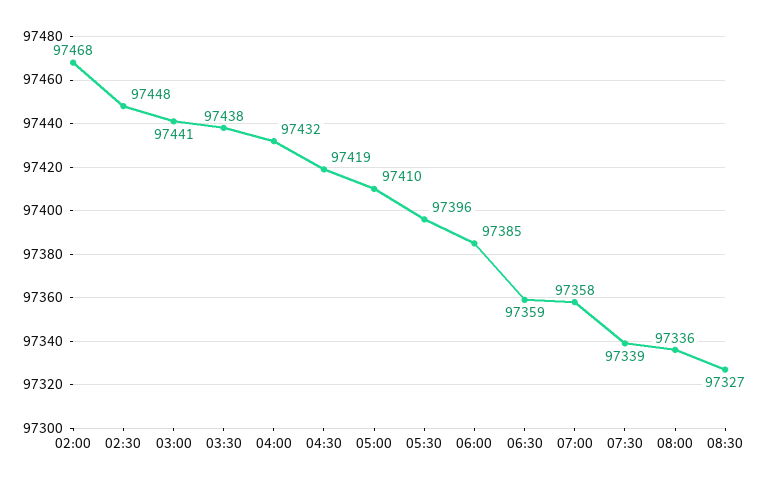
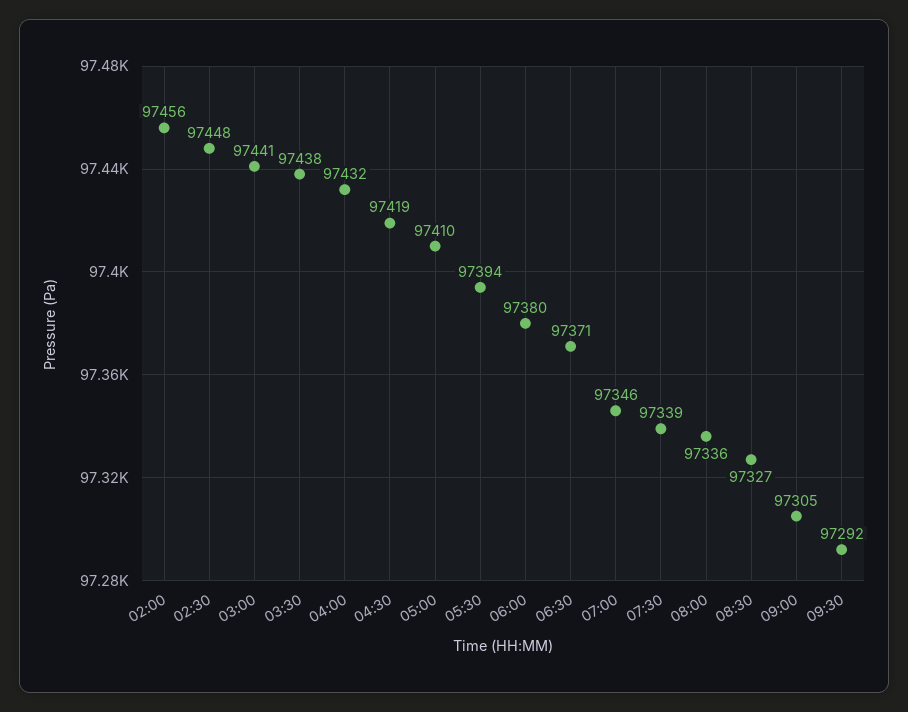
02:00: 97468 -> 97456
05:30: 97396 -> 97394
06:00: 97385 -> 97380
06:30: 97359 -> 97371
07:00: 97358 -> 97346
09:00: none -> 97305
09:30: none -> 97292

